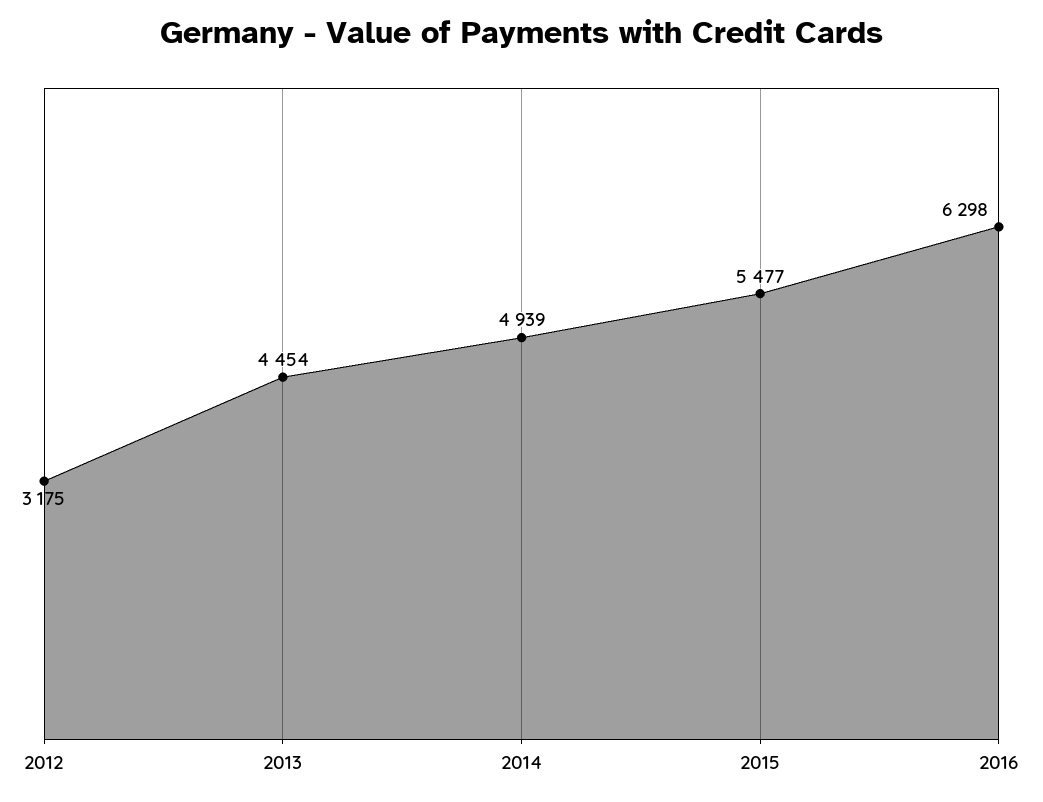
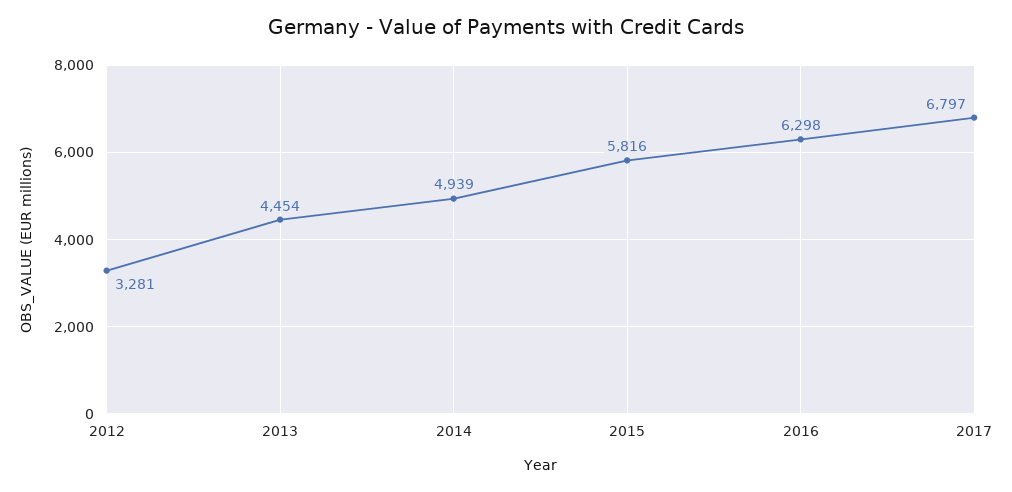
2012: 3175 -> 3281
2015: 5477 -> 5816
2017: none -> 6797

